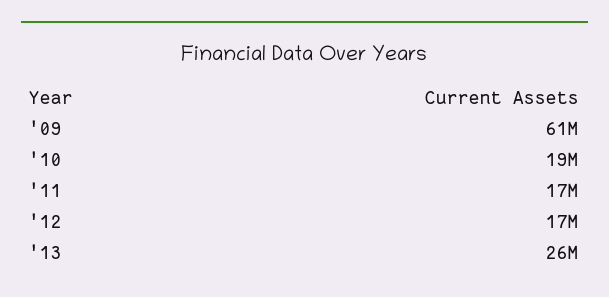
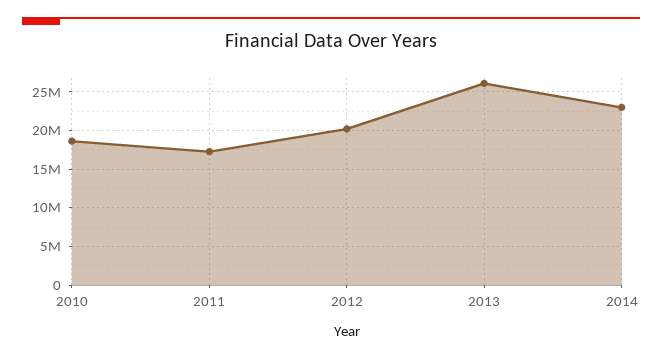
'09: 61000000 -> none
'12: 17000000 -> 20000000
2014: none -> 23000000

